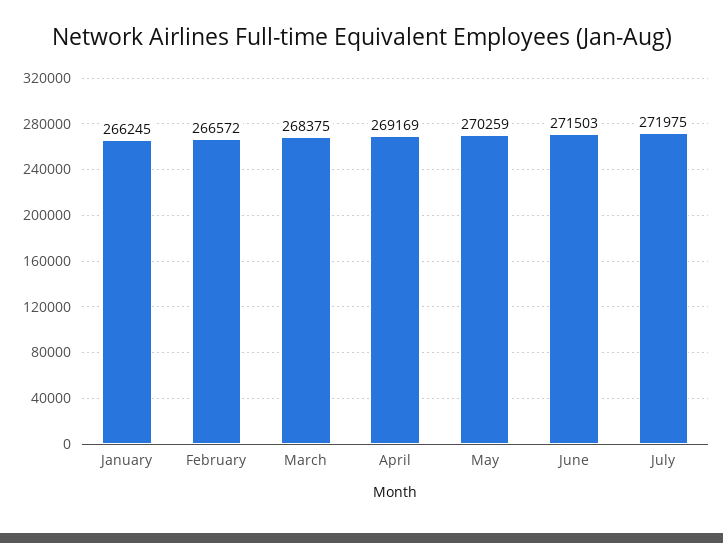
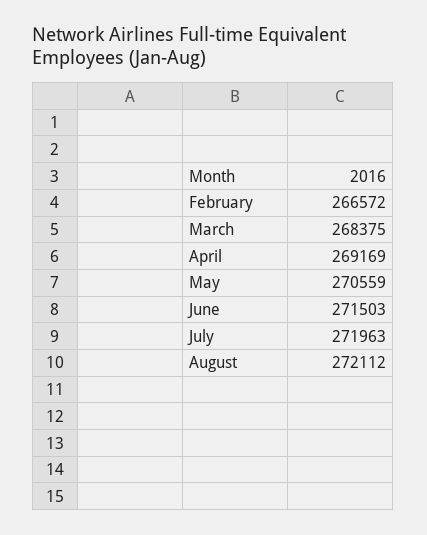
January: 266245 -> none
May: 270259 -> 270559
July: 271975 -> 271963
August: none -> 272112

